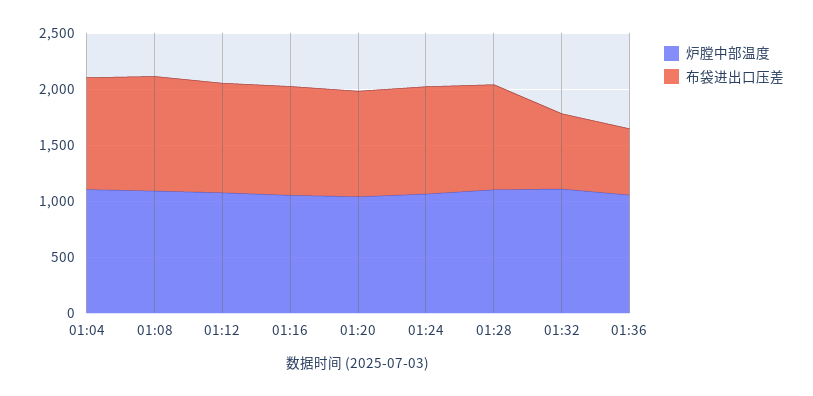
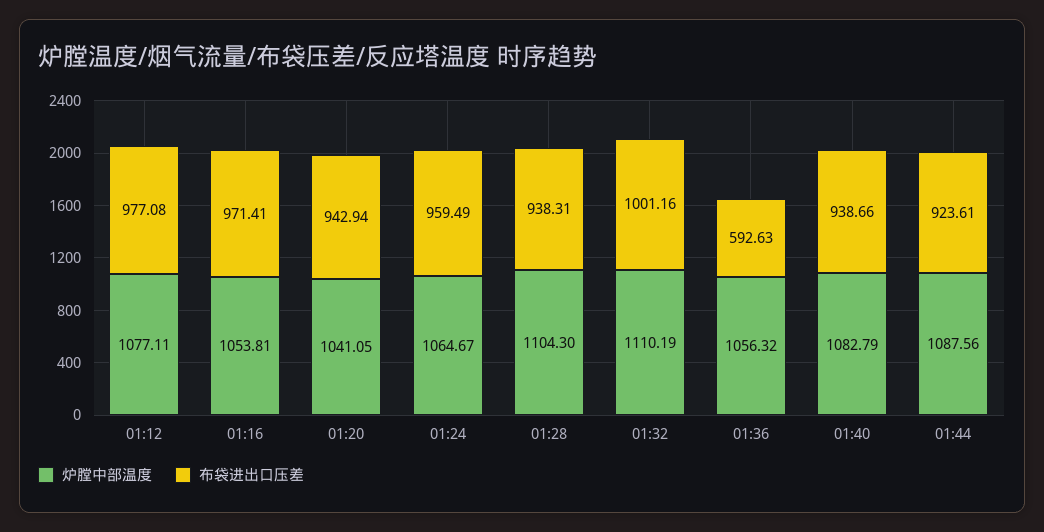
炉膛中部温度, 01:04: 1100 -> none
布袋进出口压差, 01:04: 1000 -> none
炉膛中部温度, 01:08: 1100 -> none
布袋进出口压差, 01:08: 1000 -> none
布袋进出口压差, 01:32: 700 -> 1001.16
炉膛中部温度, 01:40: none -> 1082.79
布袋进出口压差, 01:40: none -> 938.66
炉膛中部温度, 01:44: none -> 1087.56
布袋进出口压差, 01:44: none -> 923.61

